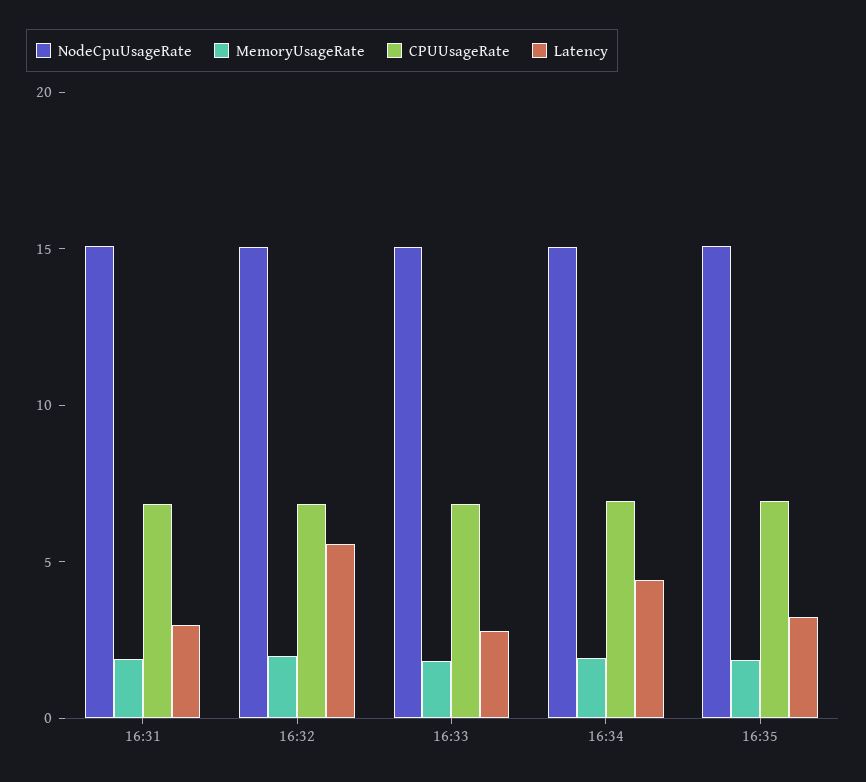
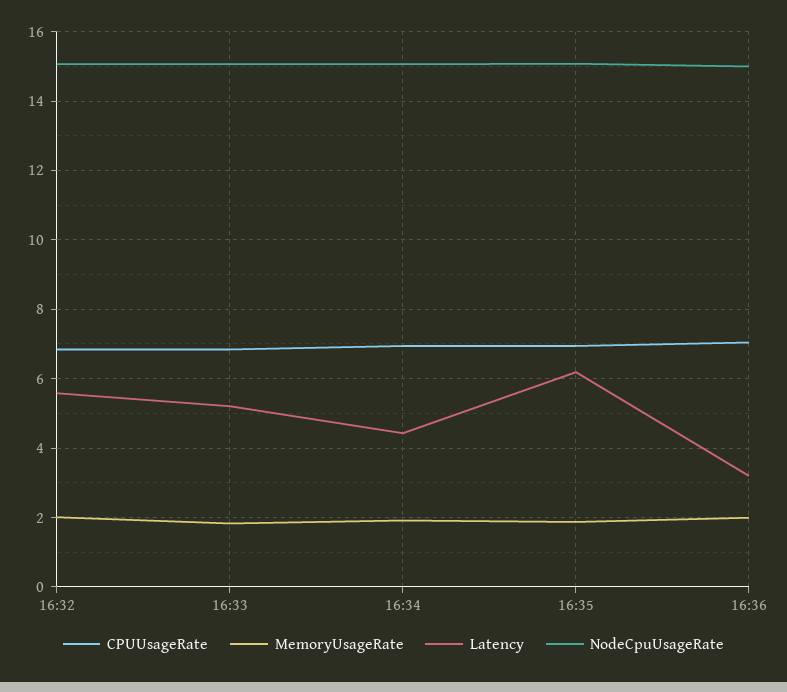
NodeCpuUsageRate, 16:31: 15 -> none
MemoryUsageRate, 16:31: 2 -> none
CPUUsageRate, 16:31: 7 -> none
Latency, 16:31: 3 -> none
Latency, 16:33: 3 -> 5.2
Latency, 16:35: 3 -> 6.2
CPUUsageRate, 16:36: none -> 7
MemoryUsageRate, 16:36: none -> 2
Latency, 16:36: none -> 3.2
NodeCpuUsageRate, 16:36: none -> 15

